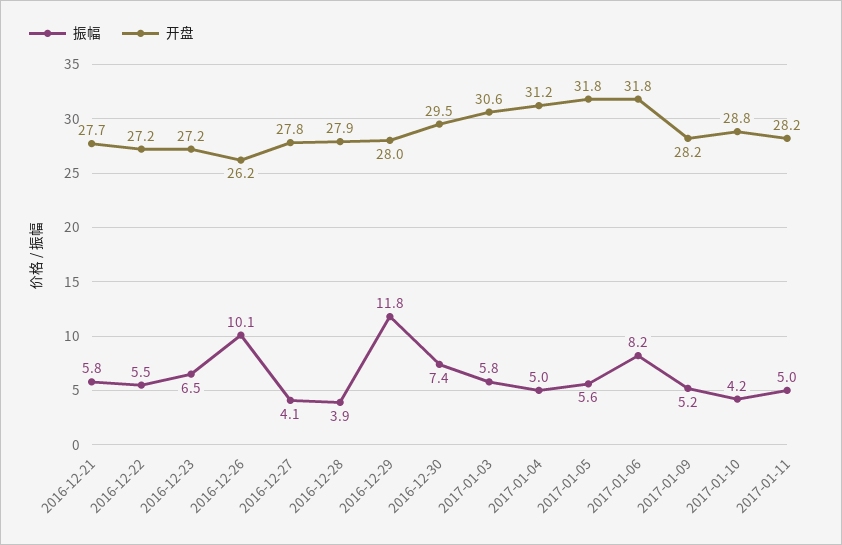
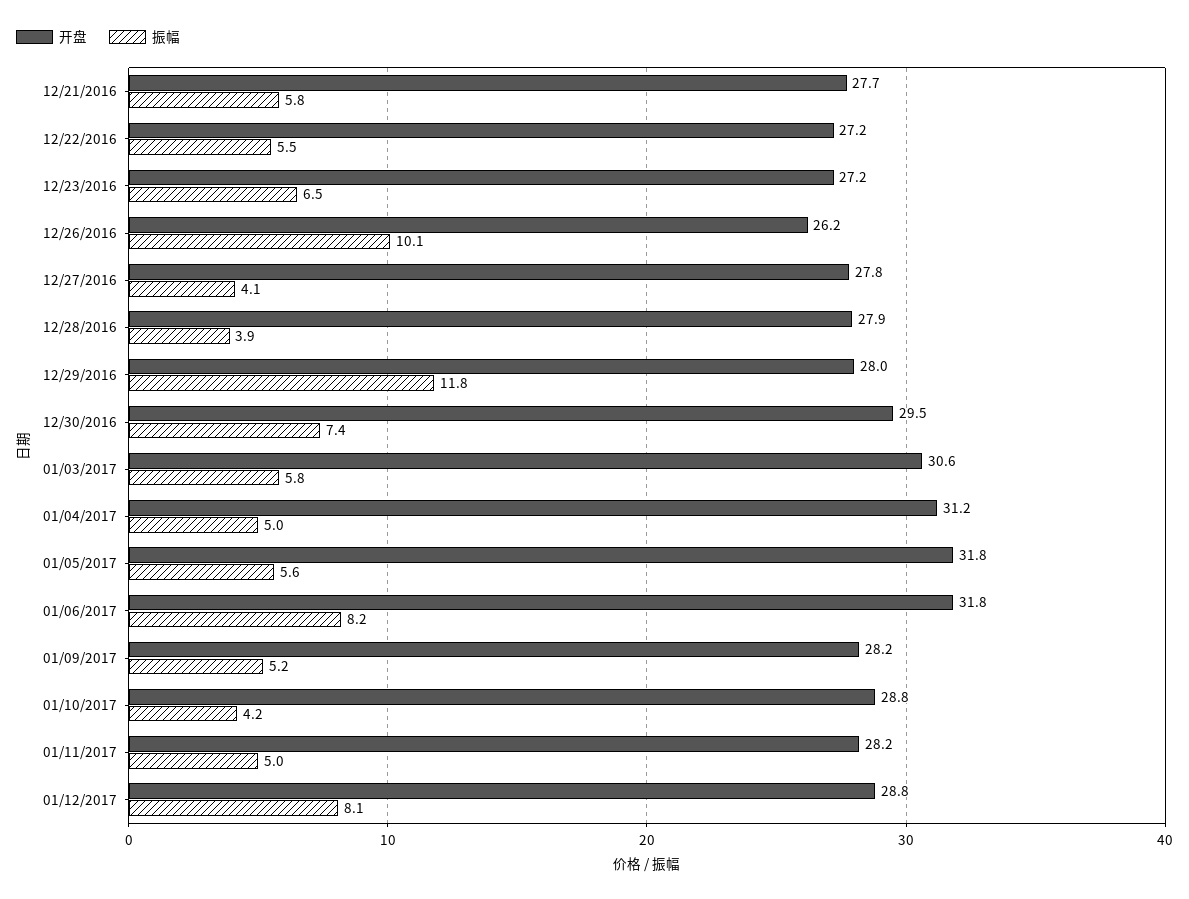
开盘, 01/12/2017: none -> 28.8
振幅, 01/12/2017: none -> 8.1

